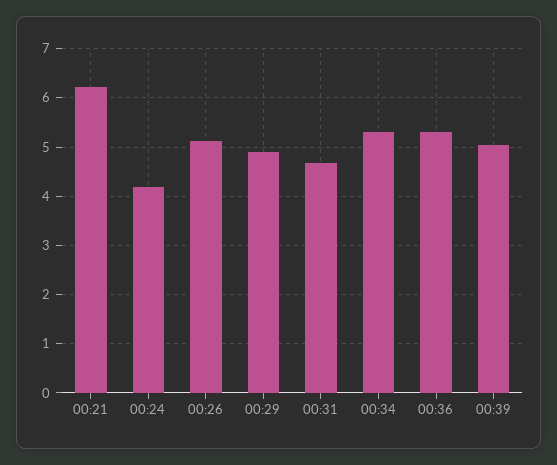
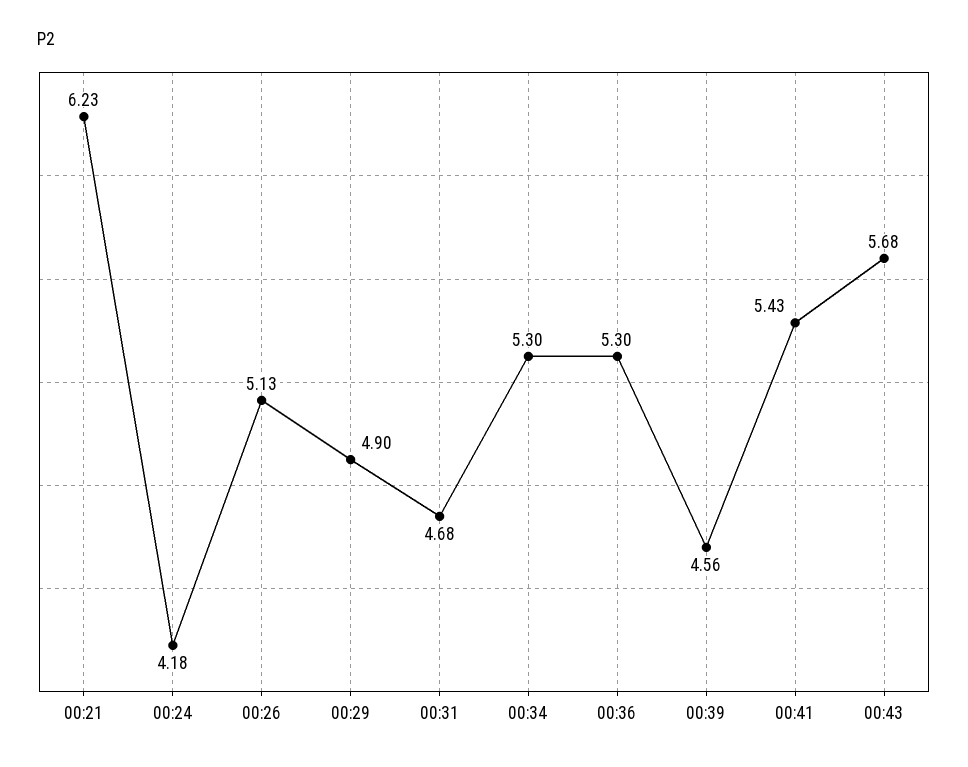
00:39: 5 -> 4.56
00:41: none -> 5.43
00:43: none -> 5.68

